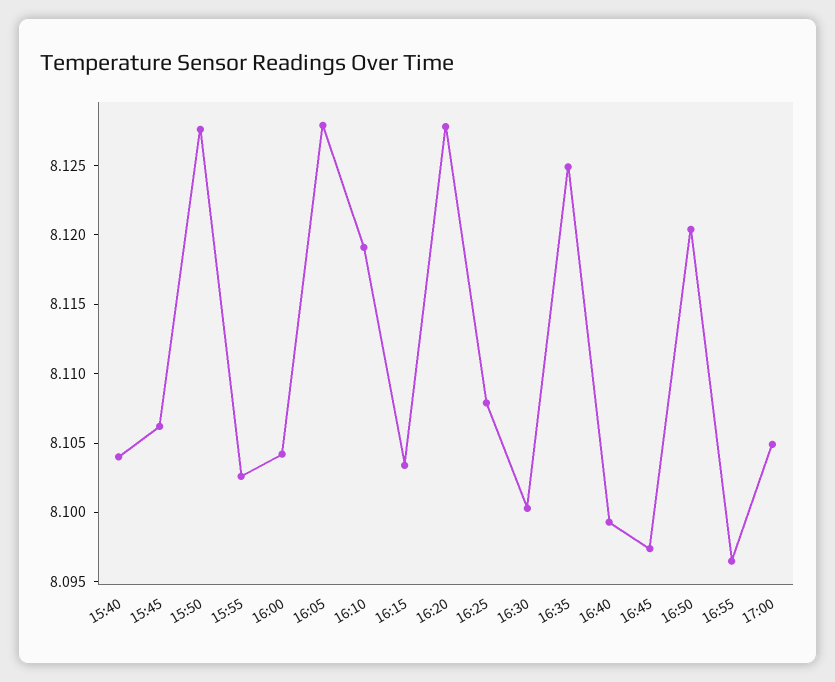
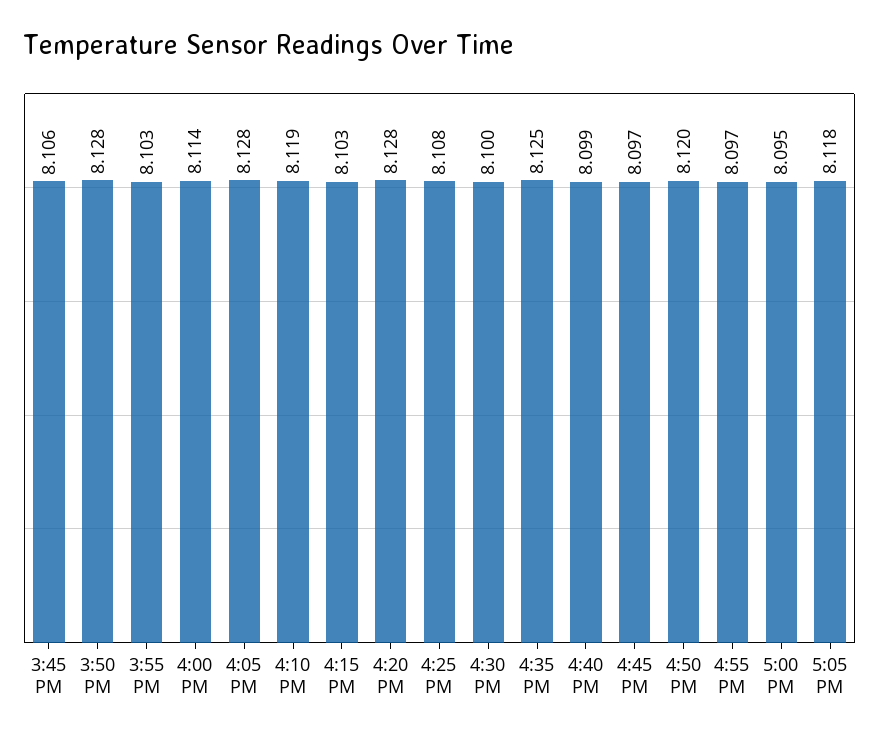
15:40: 8.104 -> none
16:00: 8.104 -> 8.114
17:00: 8.105 -> 8.095
5:05 PM: none -> 8.118

